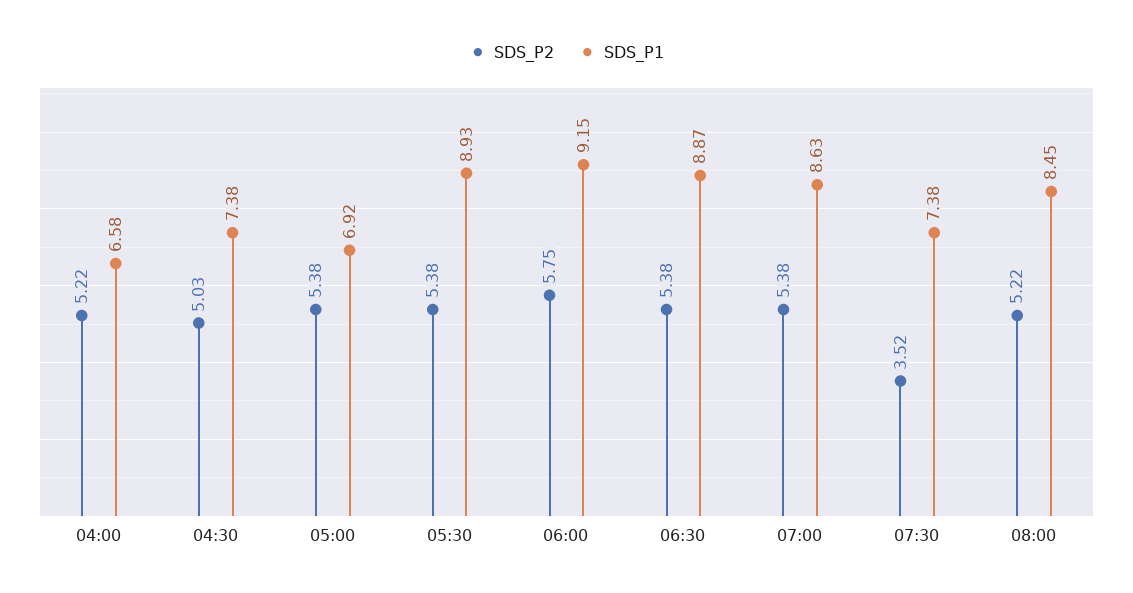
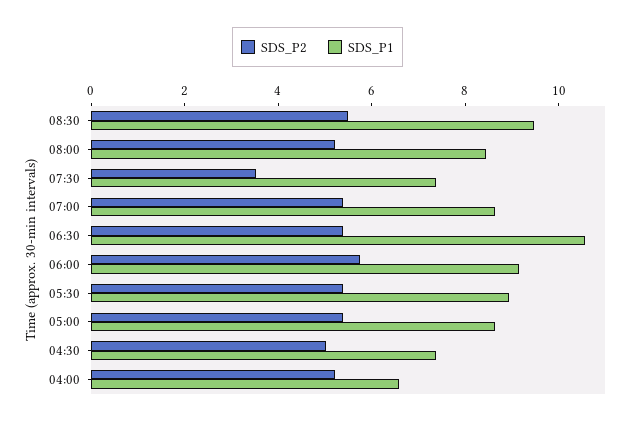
SDS_P1, 05:00: 6.92 -> 8.5
SDS_P1, 06:30: 8.87 -> 10.5
SDS_P2, 08:30: none -> 5.5
SDS_P1, 08:30: none -> 9.5

